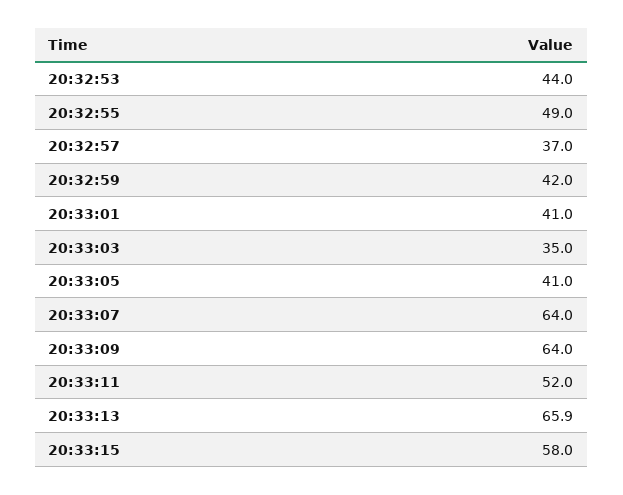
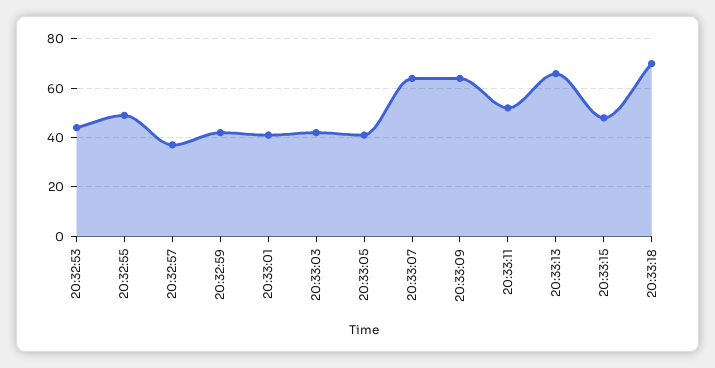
20:33:03: 35 -> 42.5
20:33:15: 58 -> 47.5
20:33:18: none -> 70

